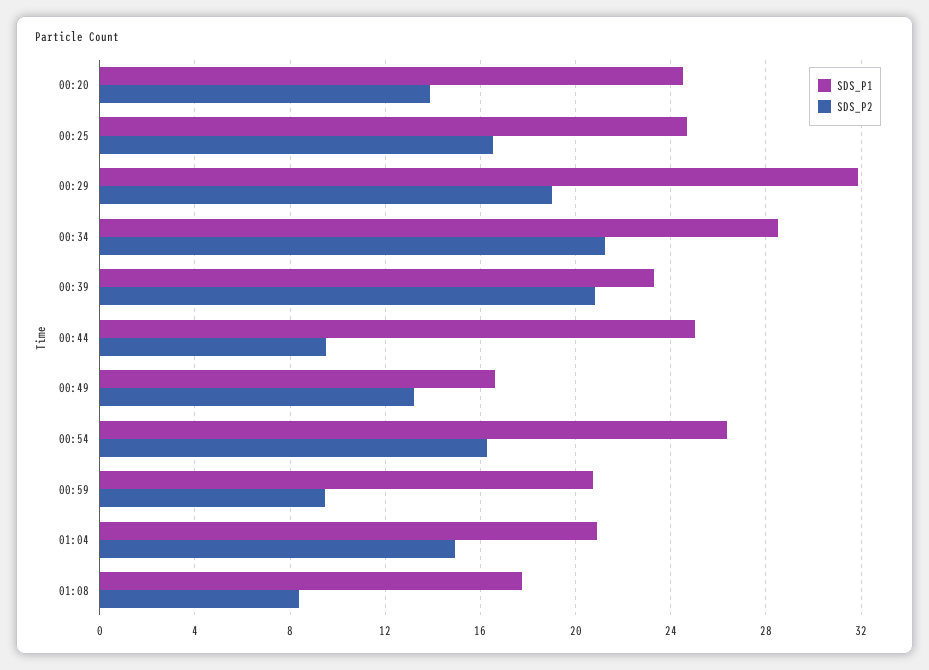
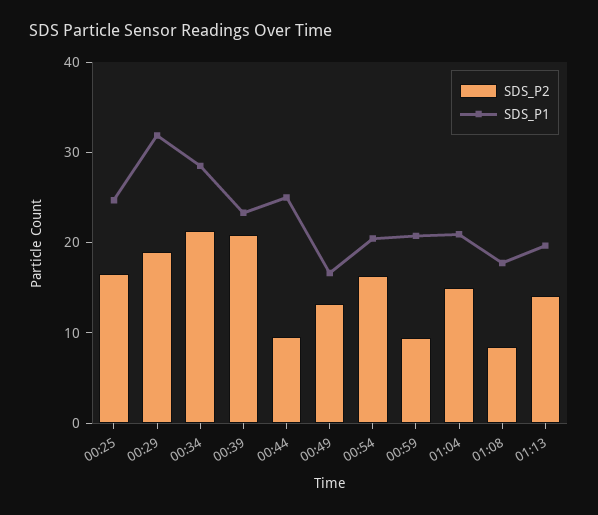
SDS_P1, 00:20: 24.5 -> none
SDS_P2, 00:20: 14 -> none
SDS_P1, 00:54: 26.5 -> 20
SDS_P2, 01:13: none -> 14
SDS_P1, 01:13: none -> 20

